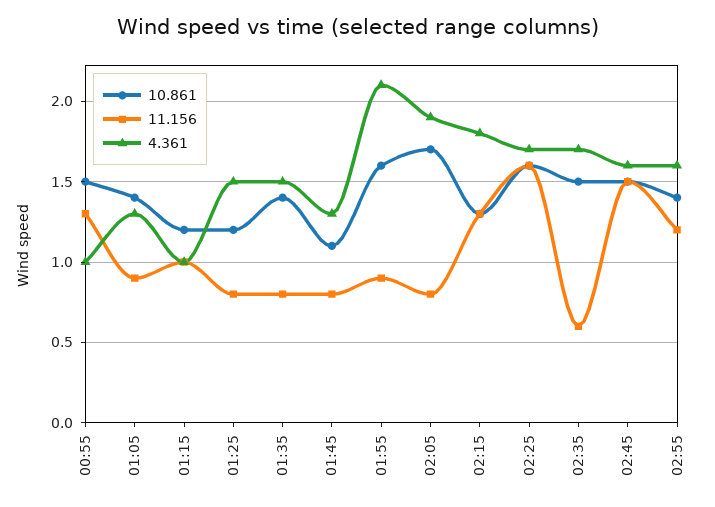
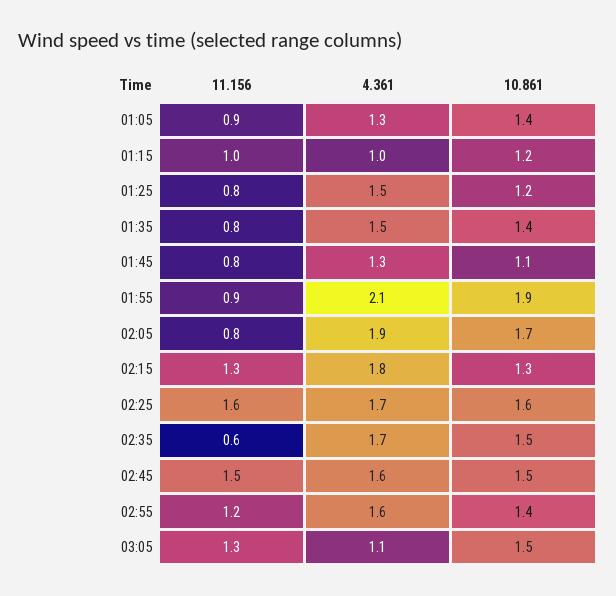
10.861, 00:55: 1.5 -> none
11.156, 00:55: 1.3 -> none
4.361, 00:55: 1 -> none
10.861, 01:55: 1.6 -> 1.9
11.156, 03:05: none -> 1.3
4.361, 03:05: none -> 1.1
10.861, 03:05: none -> 1.5

